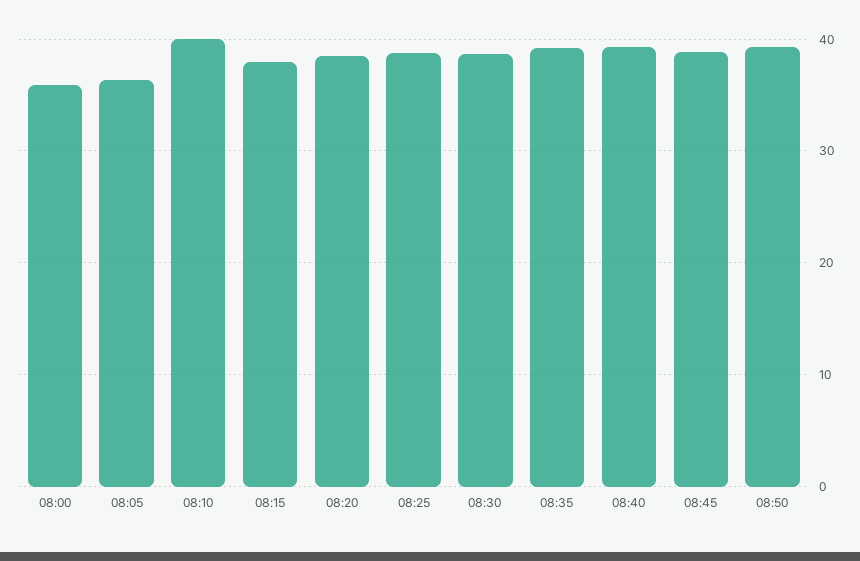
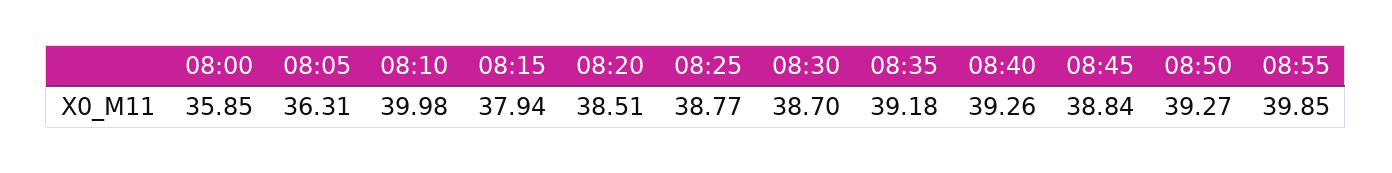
08:55: none -> 39.85

